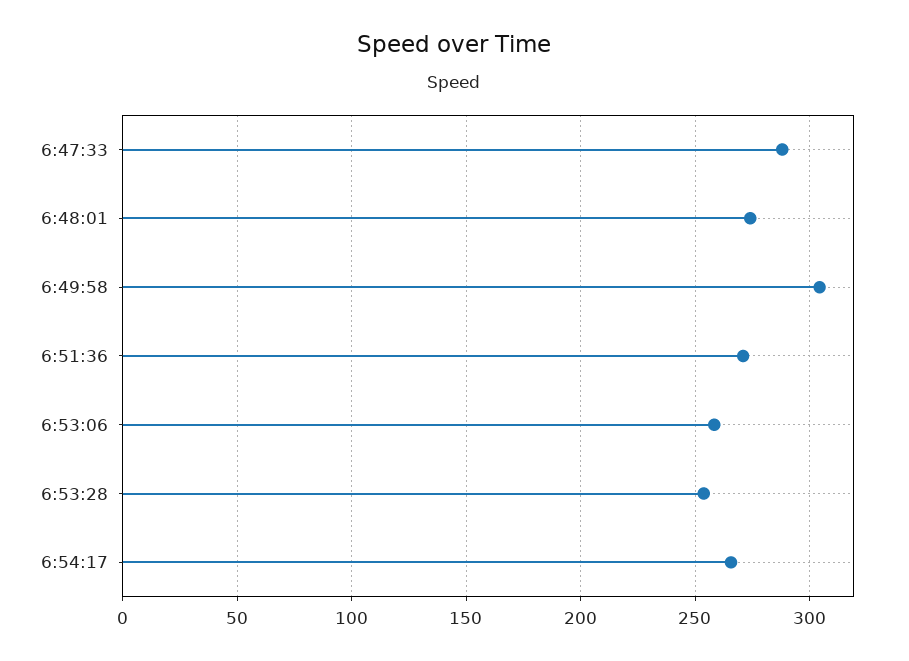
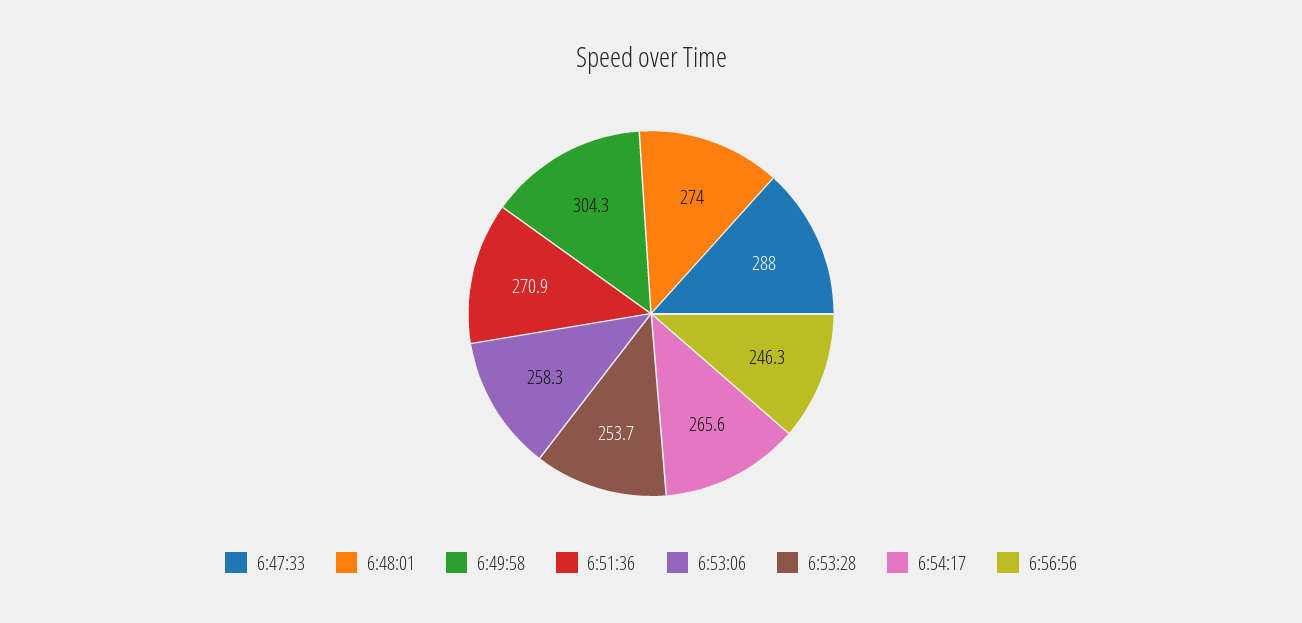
6:56:56: none -> 246.3

